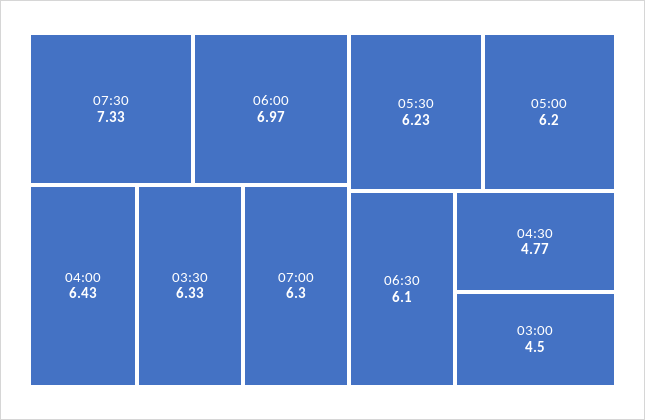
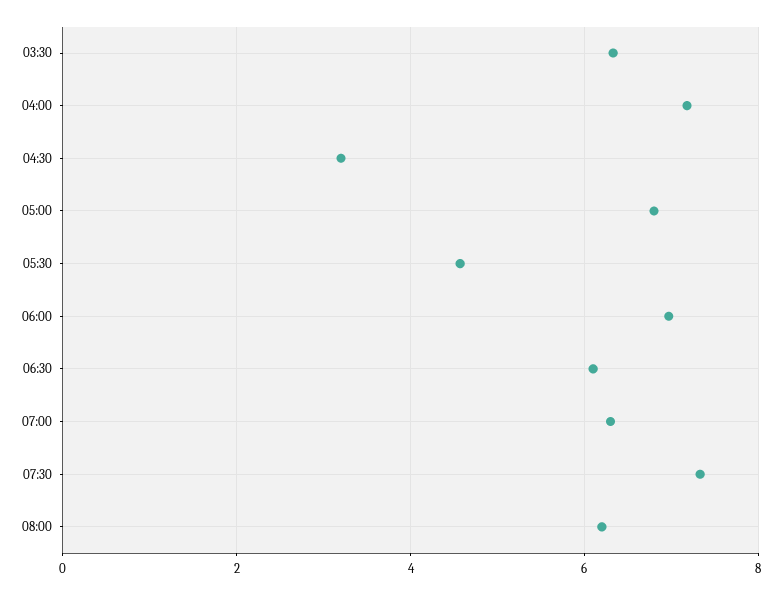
04:00: 6.43 -> 7.2
05:30: 6.23 -> 4.6
05:00: 6.2 -> 6.8
04:30: 4.77 -> 3.2
03:00: 4.5 -> none
08:00: none -> 6.2

